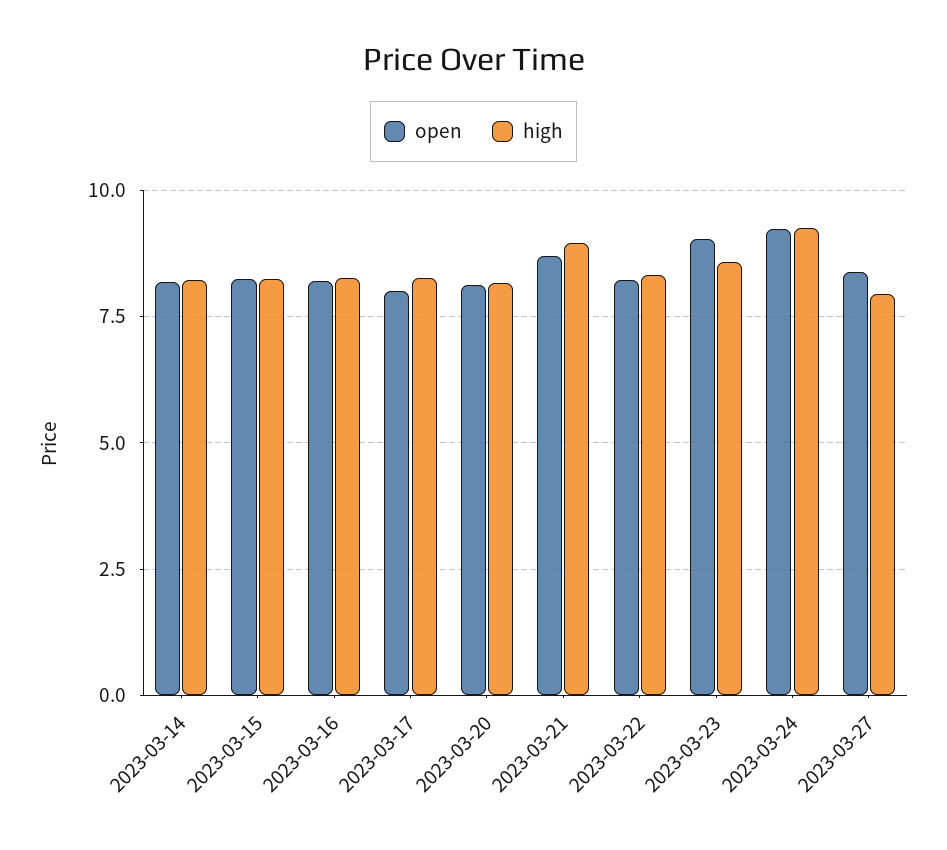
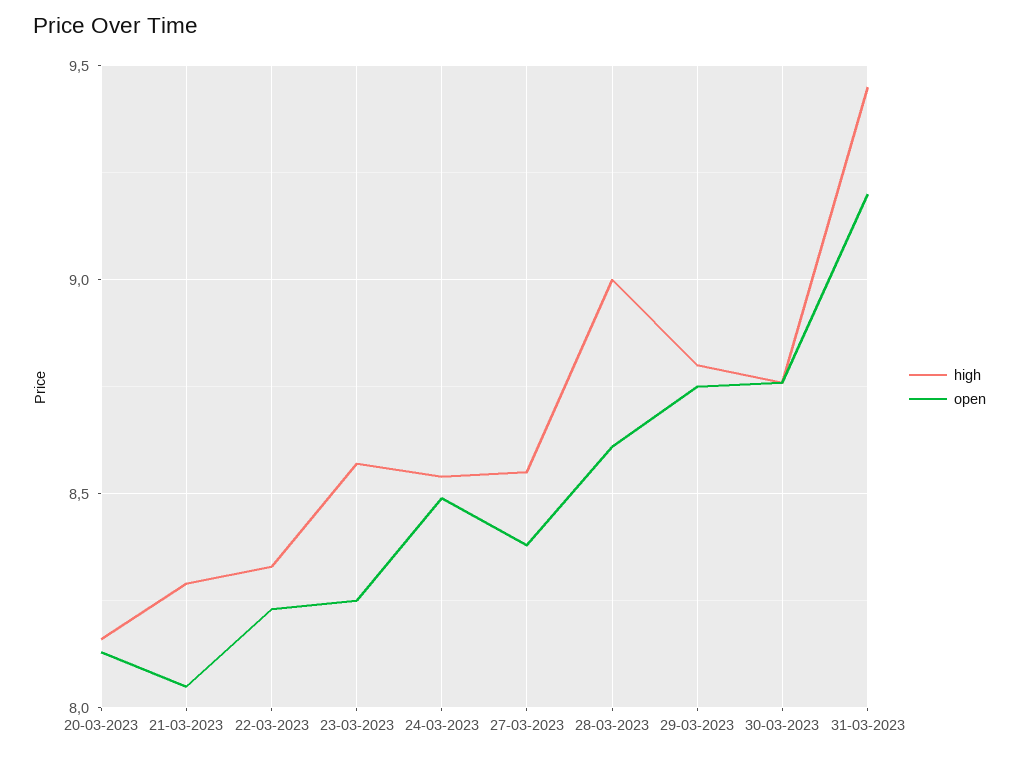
open, 2023-03-14: 8.25 -> none
high, 2023-03-14: 8.25 -> none
open, 2023-03-15: 8.25 -> none
high, 2023-03-15: 8.25 -> none
open, 2023-03-16: 8.25 -> none
high, 2023-03-16: 8.25 -> none
open, 2023-03-17: 8 -> none
high, 2023-03-17: 8.25 -> none
open, 2023-03-21: 8.75 -> 8.05
high, 2023-03-21: 9 -> 8.3
open, 2023-03-23: 9 -> 8.25
open, 2023-03-24: 9.25 -> 8.5
high, 2023-03-24: 9.25 -> 8.55
high, 2023-03-27: 8 -> 8.55
high, 28-03-2023: none -> 9
open, 28-03-2023: none -> 8.6
high, 29-03-2023: none -> 8.8
open, 29-03-2023: none -> 8.75
high, 30-03-2023: none -> 8.75
open, 30-03-2023: none -> 8.75
high, 31-03-2023: none -> 9.45
open, 31-03-2023: none -> 9.2

